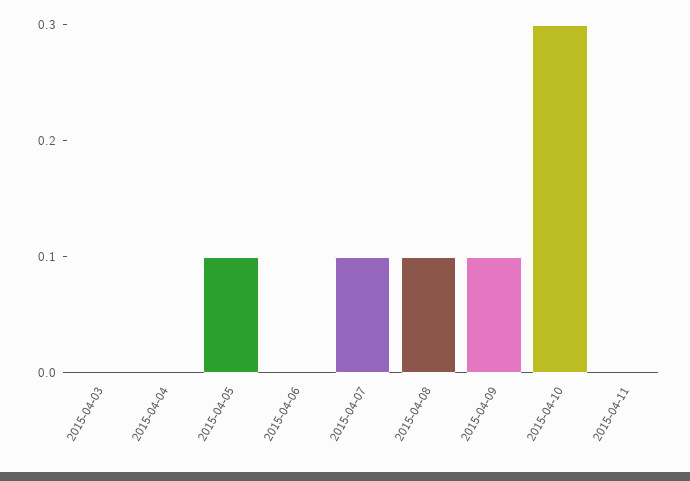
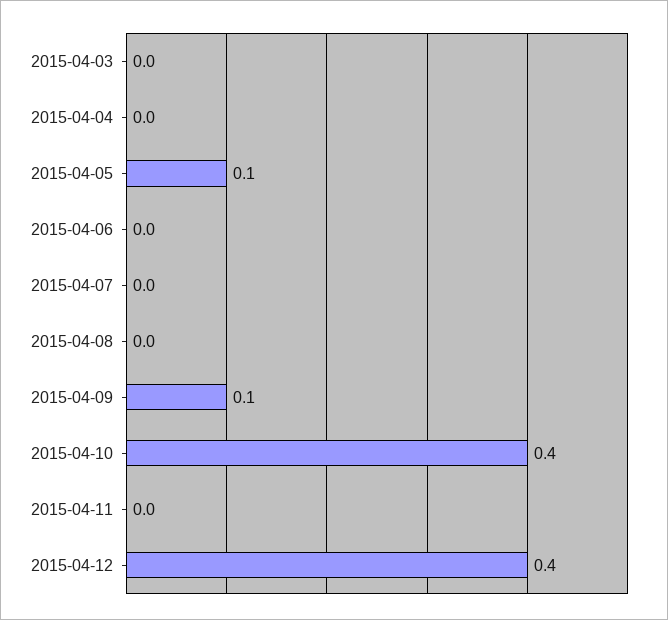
2015-04-07: 0.1 -> 0
2015-04-08: 0.1 -> 0
2015-04-10: 0.3 -> 0.4
2015-04-12: none -> 0.4

